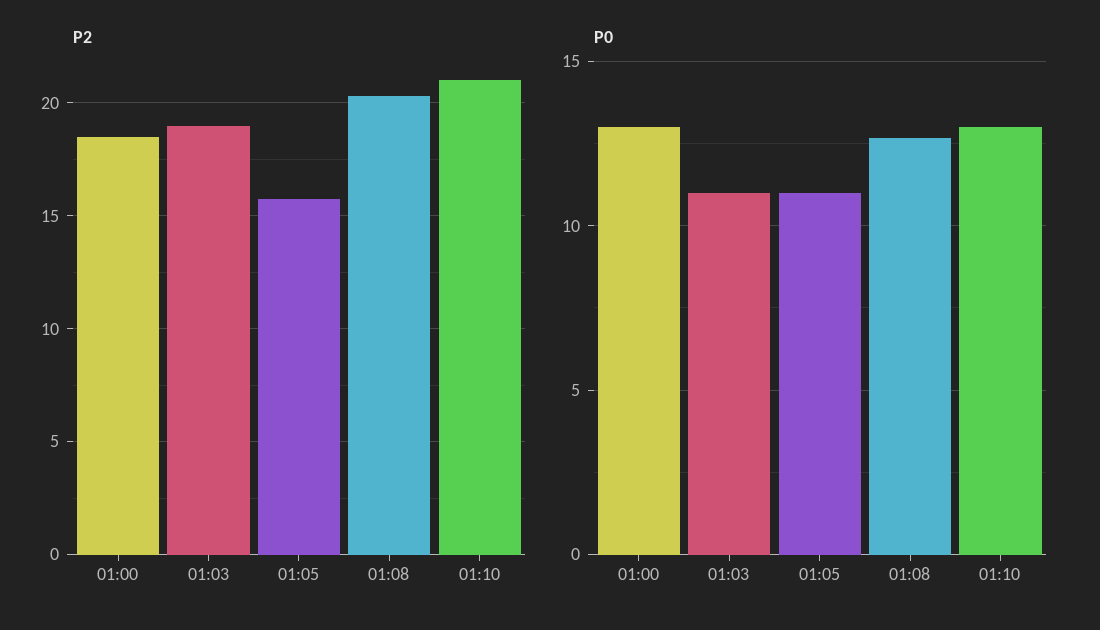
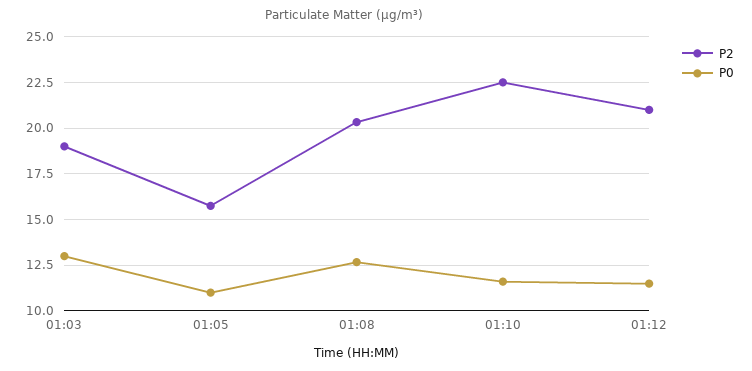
P2, 01:00: 18.5 -> none
P2, 01:10: 21 -> 22.5
P0, 01:00: 13 -> none
P0, 01:03: 11 -> 13
P0, 01:10: 13 -> 11.5
P2, 01:12: none -> 21
P0, 01:12: none -> 11.5

